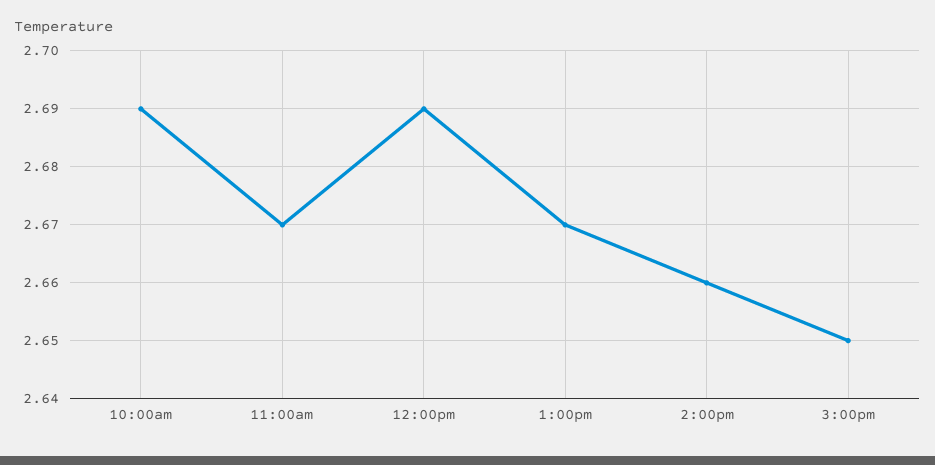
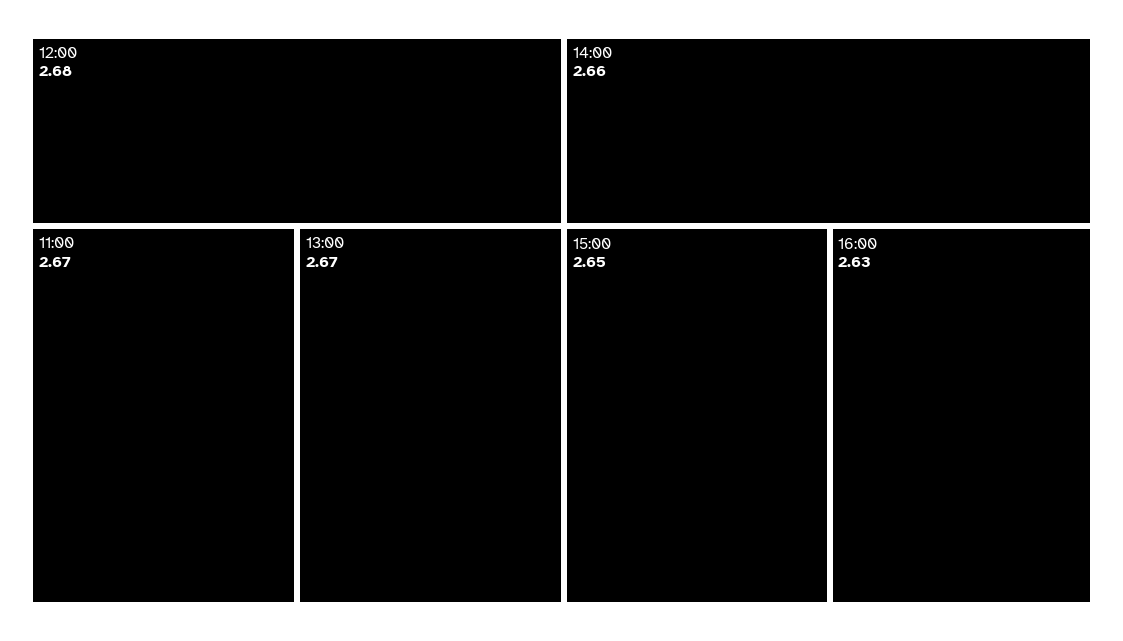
10:00am: 2.69 -> none
12:00pm: 2.69 -> 2.68
16:00: none -> 2.63

